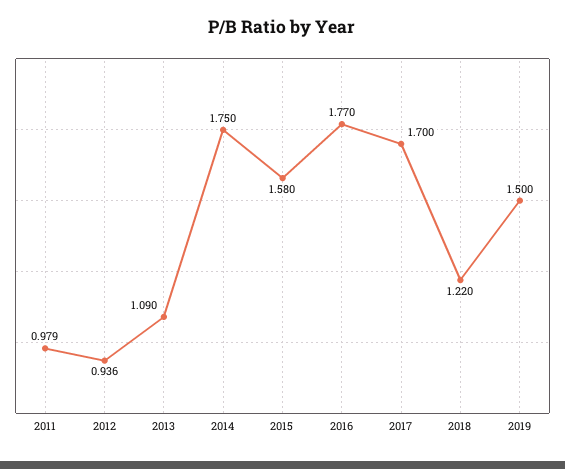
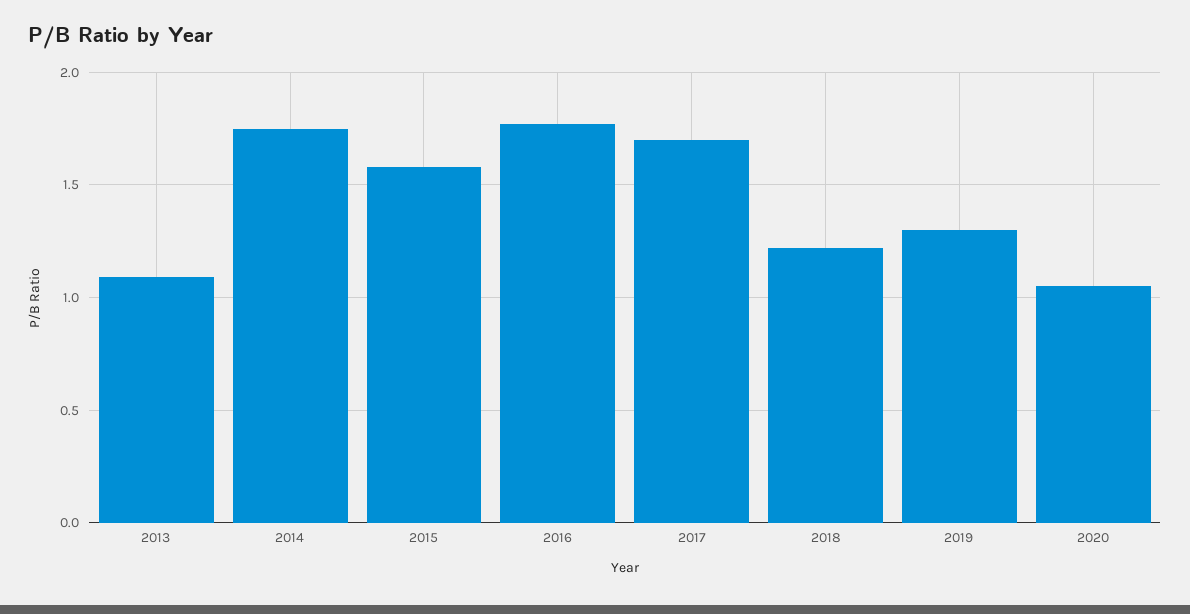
2011: 0.979 -> none
2012: 0.936 -> none
2019: 1.5 -> 1.3
2020: none -> 1.05

